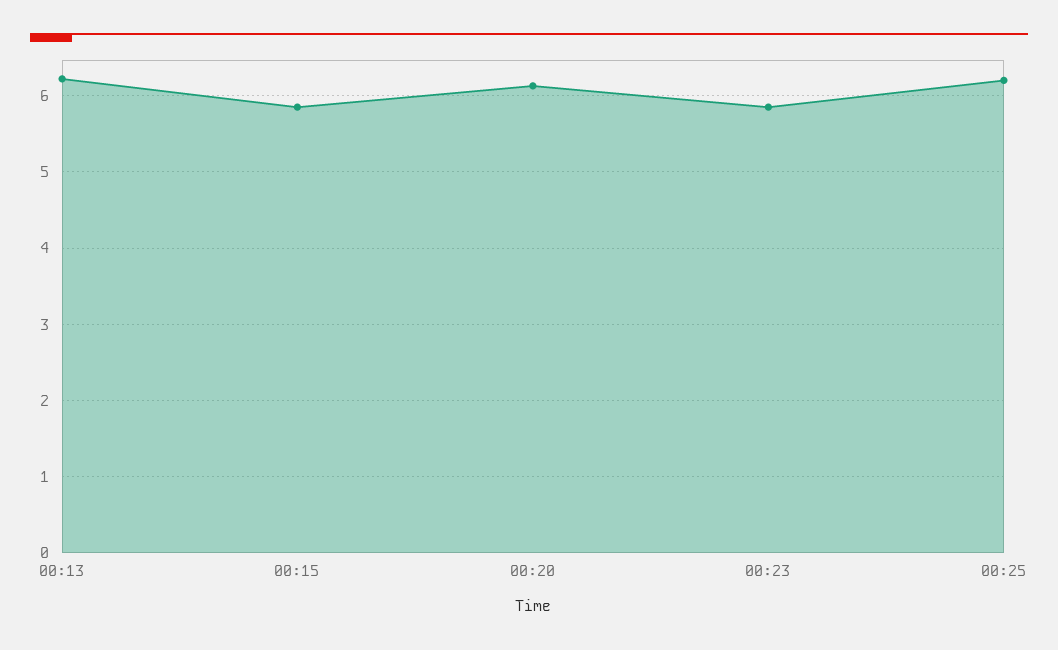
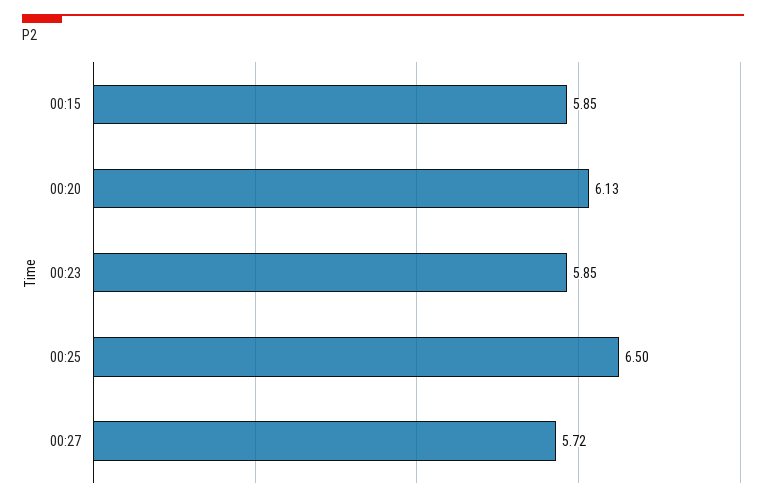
00:13: 6.2 -> none
00:25: 6.2 -> 6.5
00:27: none -> 5.72

